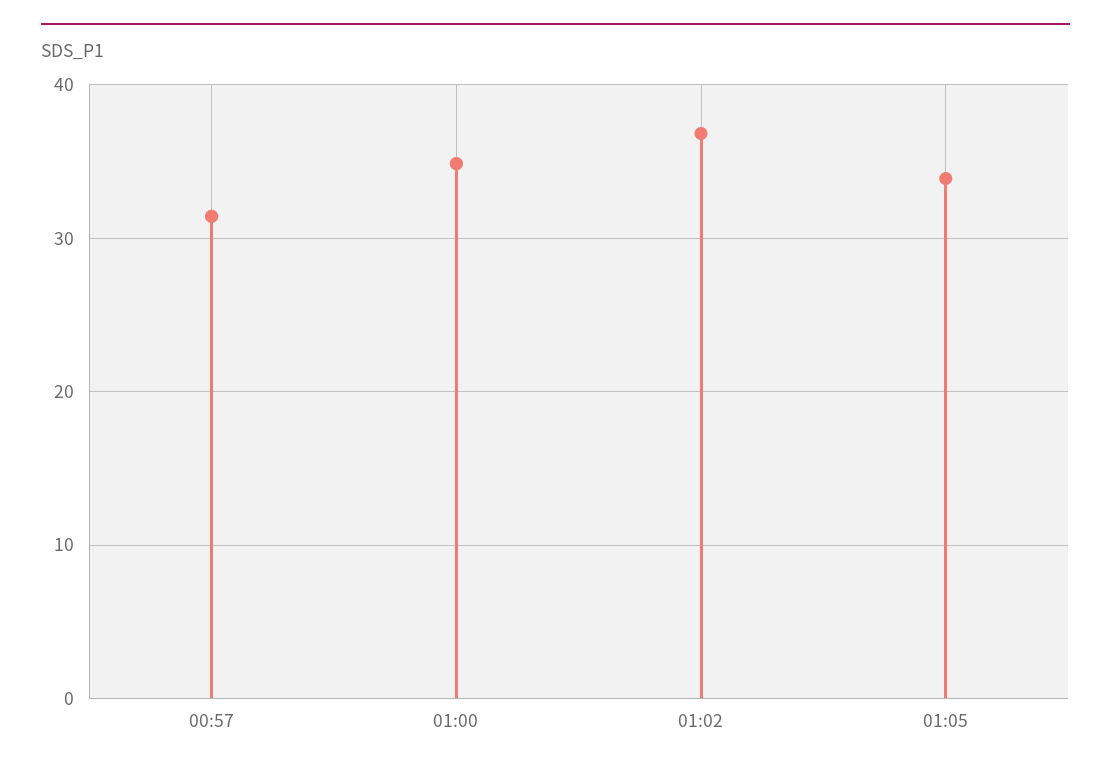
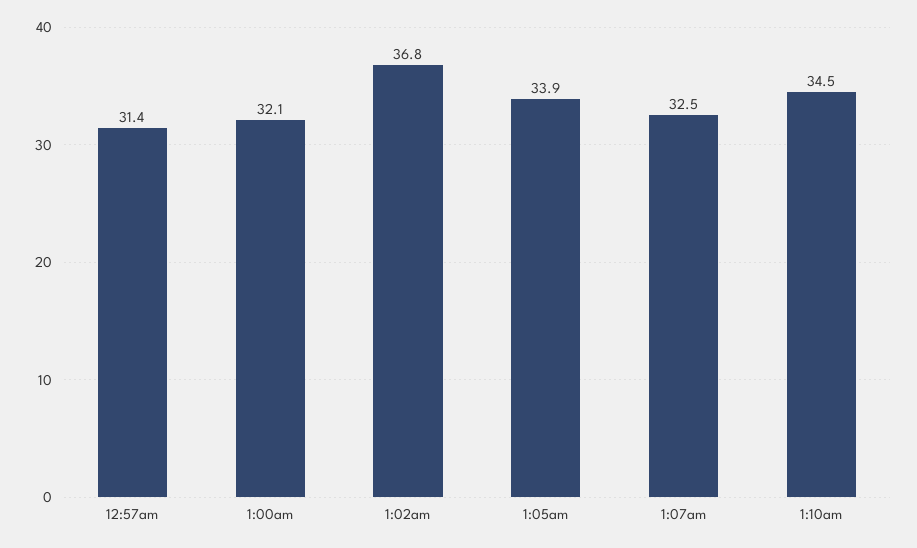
01:00: 35 -> 32.1
1:07am: none -> 32.5
1:10am: none -> 34.5

